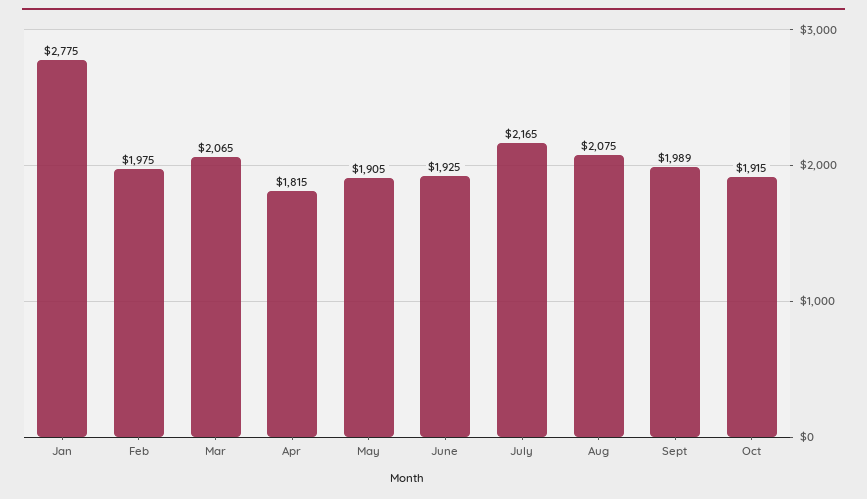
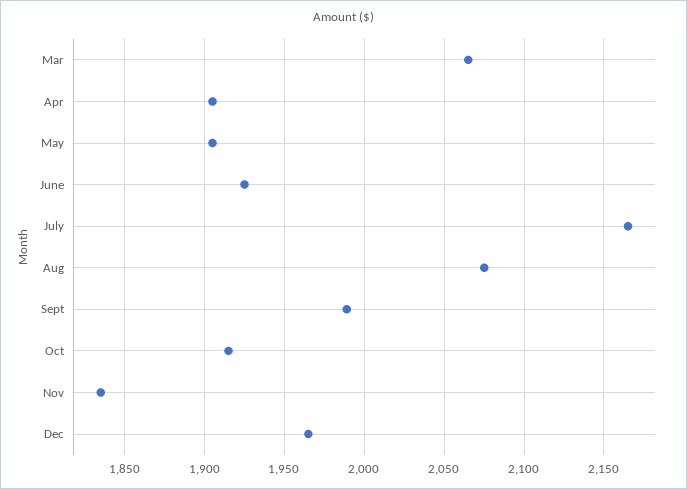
Jan: 2775 -> none
Feb: 1975 -> none
Apr: 1815 -> 1905
Nov: none -> 1835
Dec: none -> 1965

